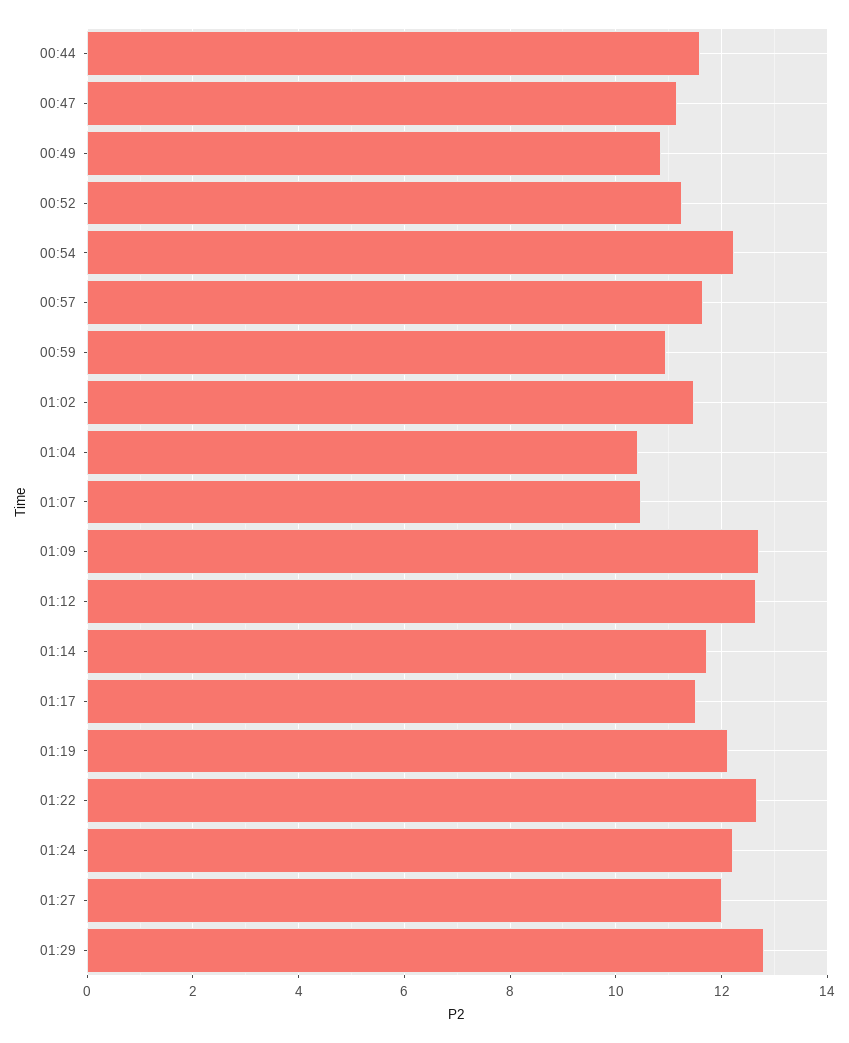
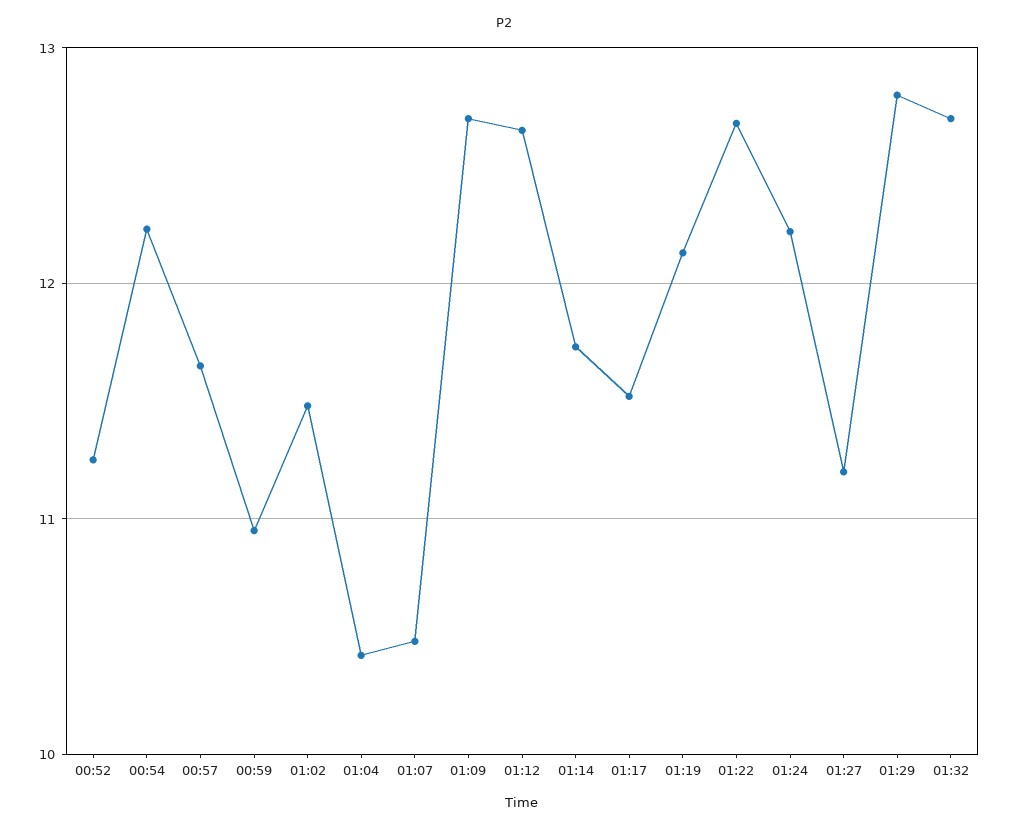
00:44: 11.6 -> none
00:47: 11.2 -> none
00:49: 10.8 -> none
01:27: 12 -> 11.2
01:32: none -> 12.7

